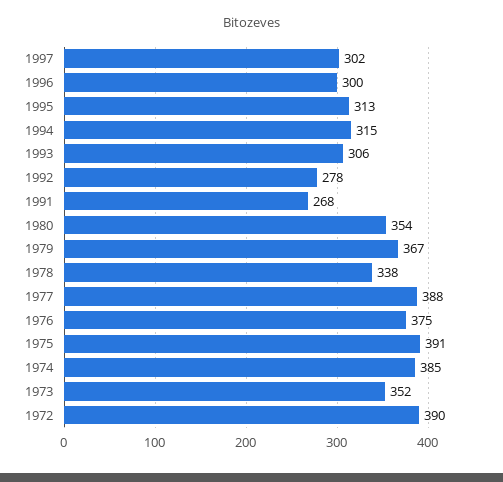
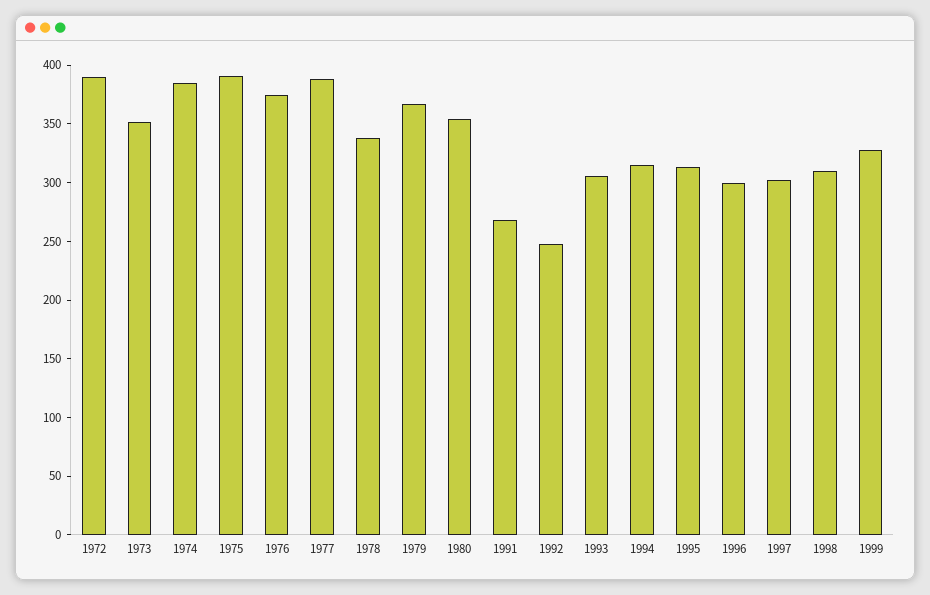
1992: 278 -> 250
1998: none -> 310
1999: none -> 330

